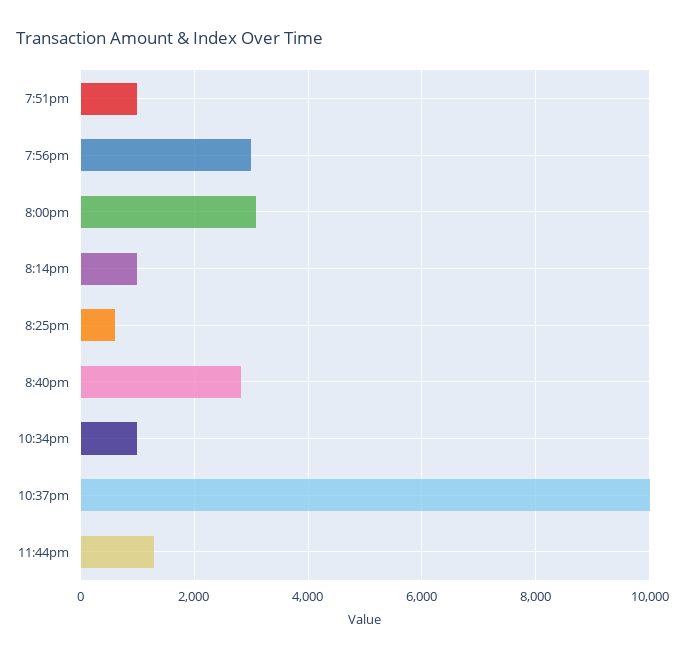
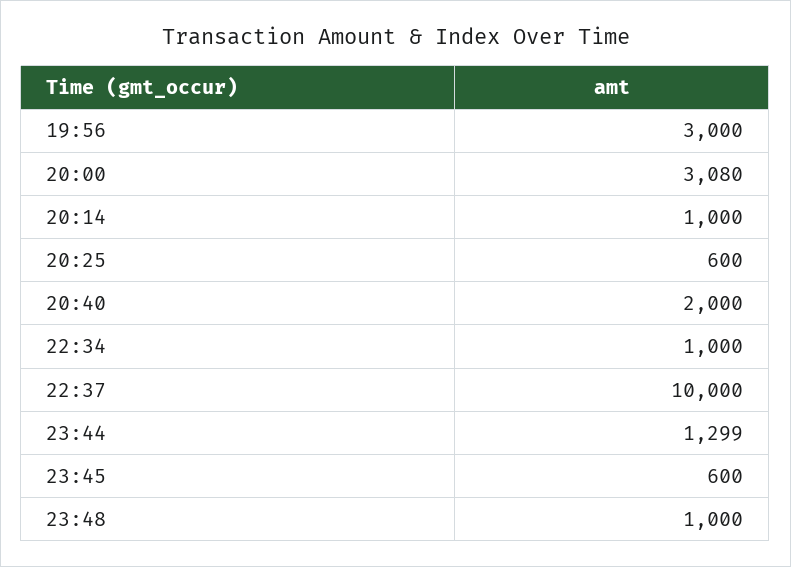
7:51pm: 1000 -> none
8:40pm: 2800 -> 2000
23:45: none -> 600
23:48: none -> 1000

